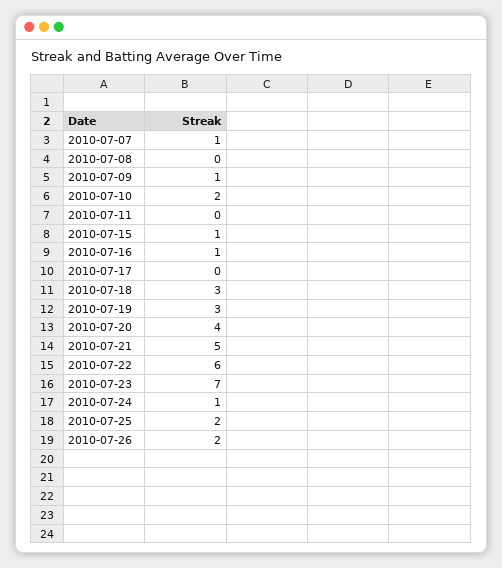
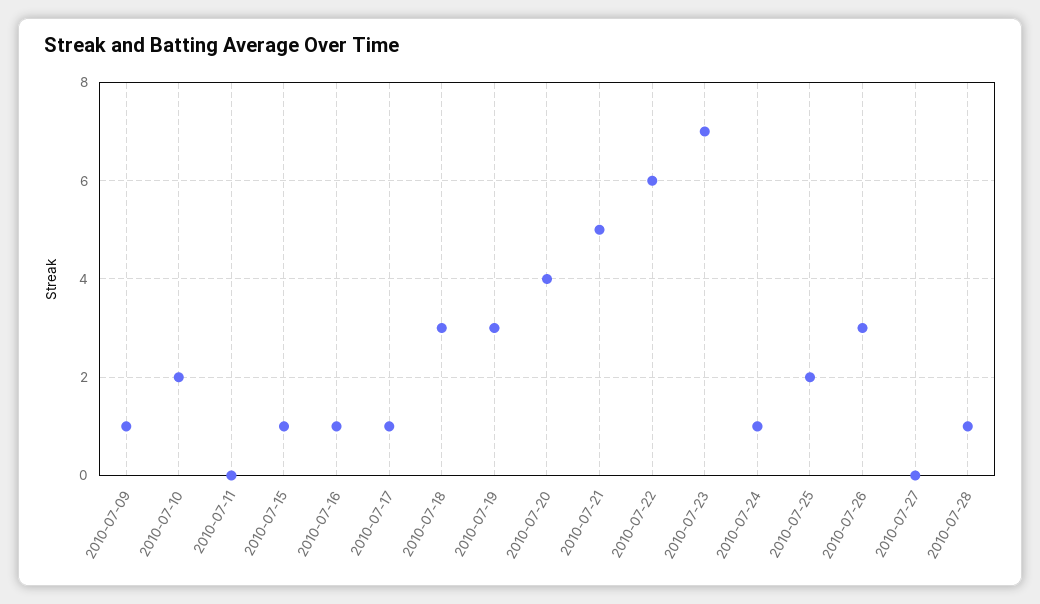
2010-07-07: 1 -> none
2010-07-08: 0 -> none
2010-07-17: 0 -> 1
2010-07-26: 2 -> 3
2010-07-27: none -> 0
2010-07-28: none -> 1

